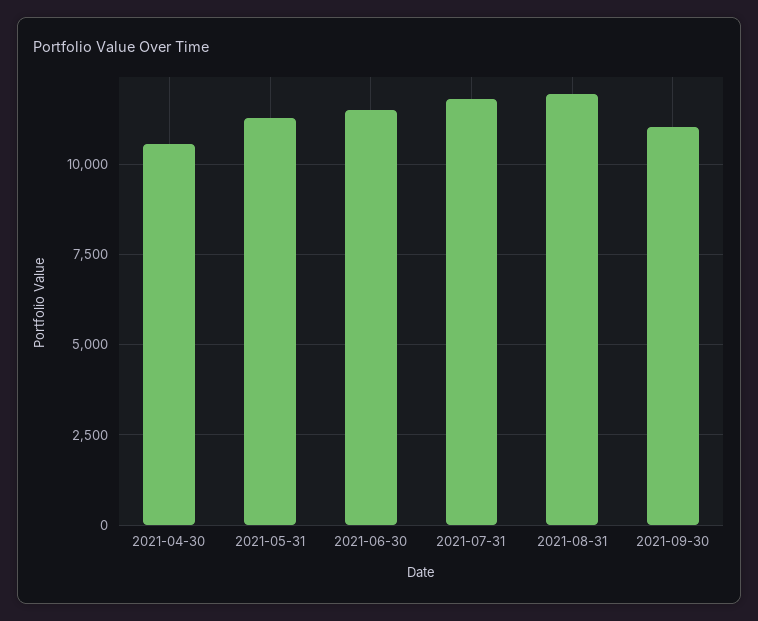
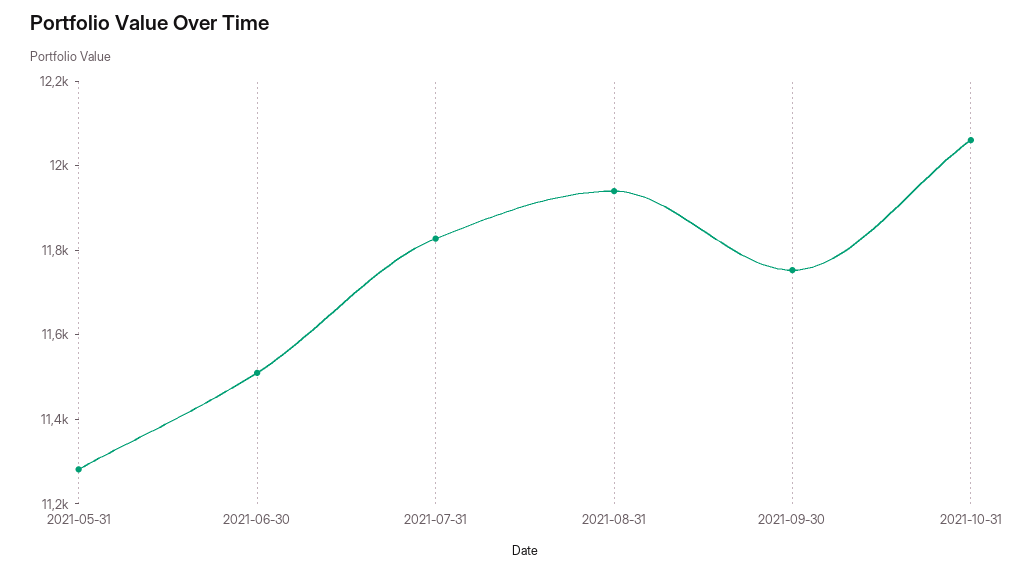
2021-04-30: 10500 -> none
2021-09-30: 11000 -> 11750
2021-10-31: none -> 12050

